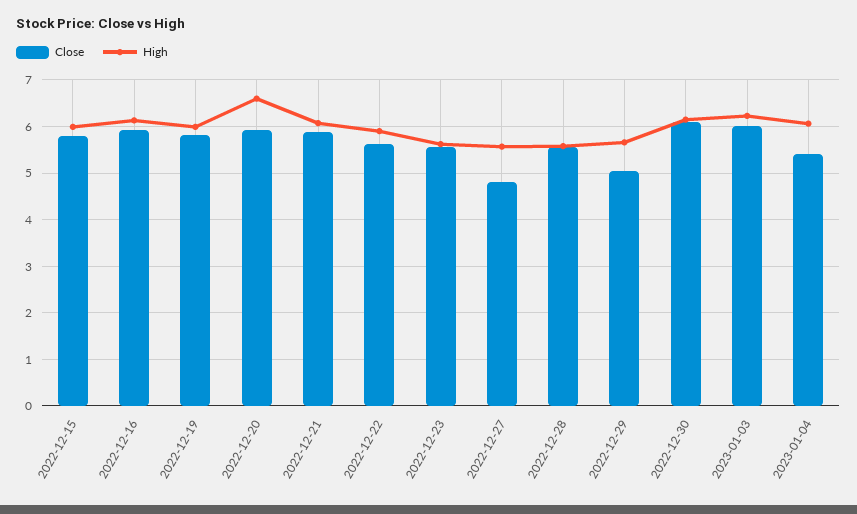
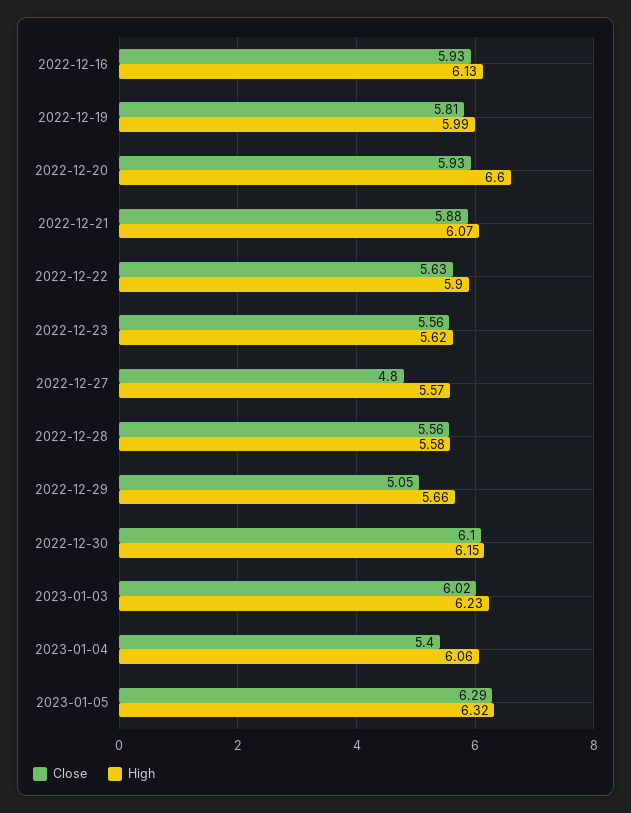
Close, 2022-12-15: 5.8 -> none
High, 2022-12-15: 6 -> none
Close, 2023-01-05: none -> 6.29
High, 2023-01-05: none -> 6.32

